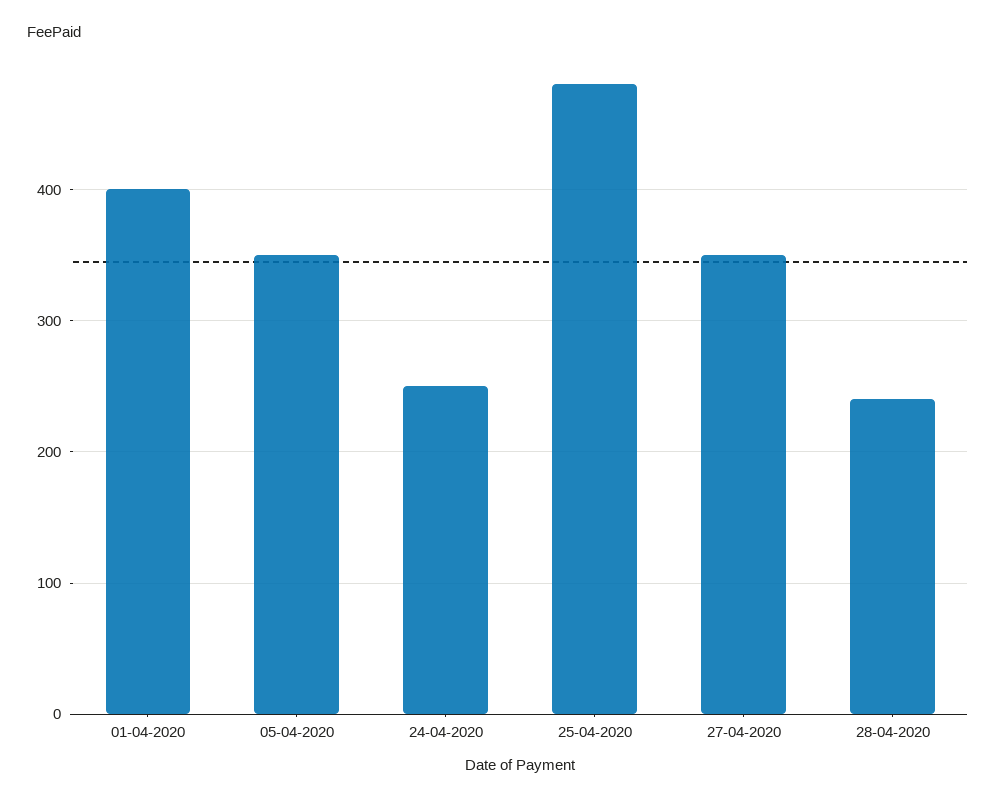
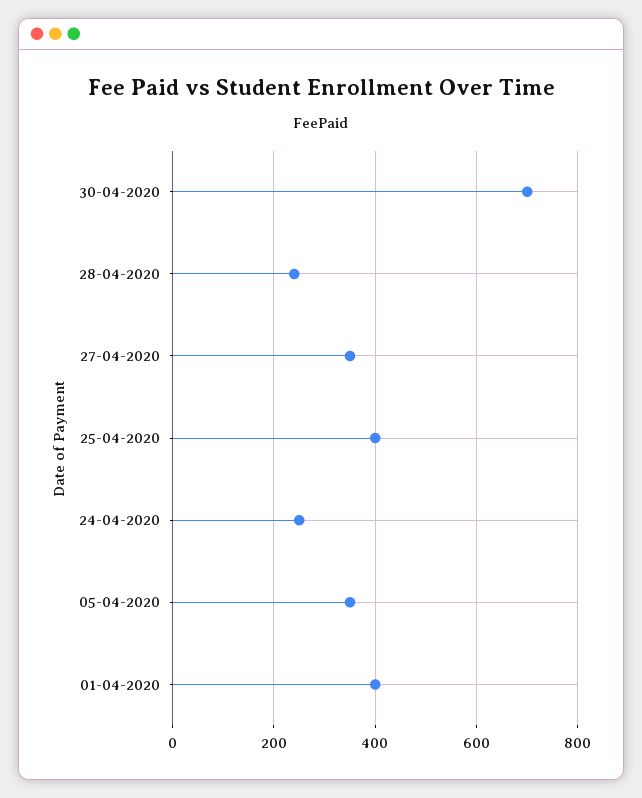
25-04-2020: 480 -> 400
30-04-2020: none -> 700

